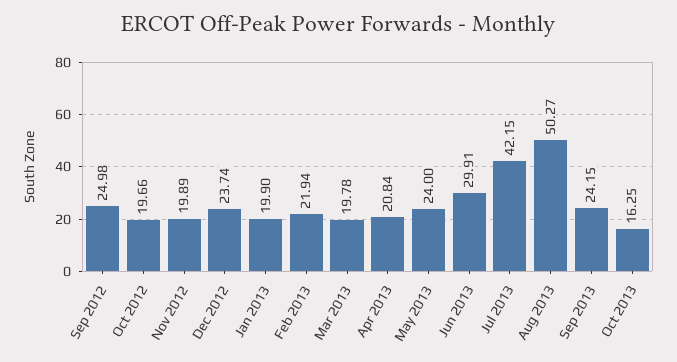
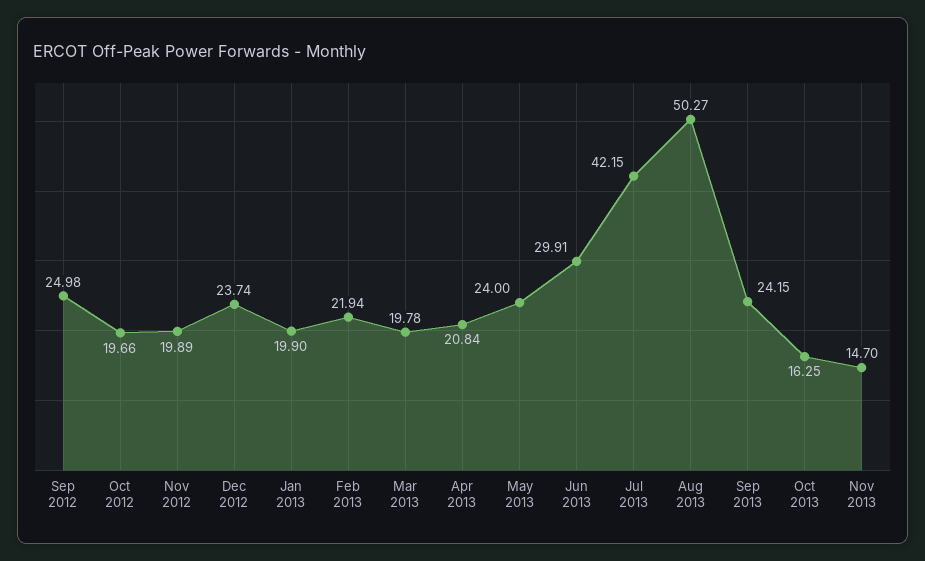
Nov 2013: none -> 14.7

